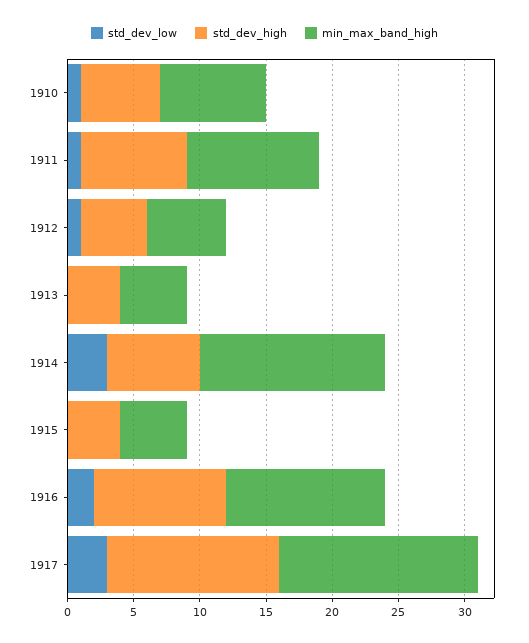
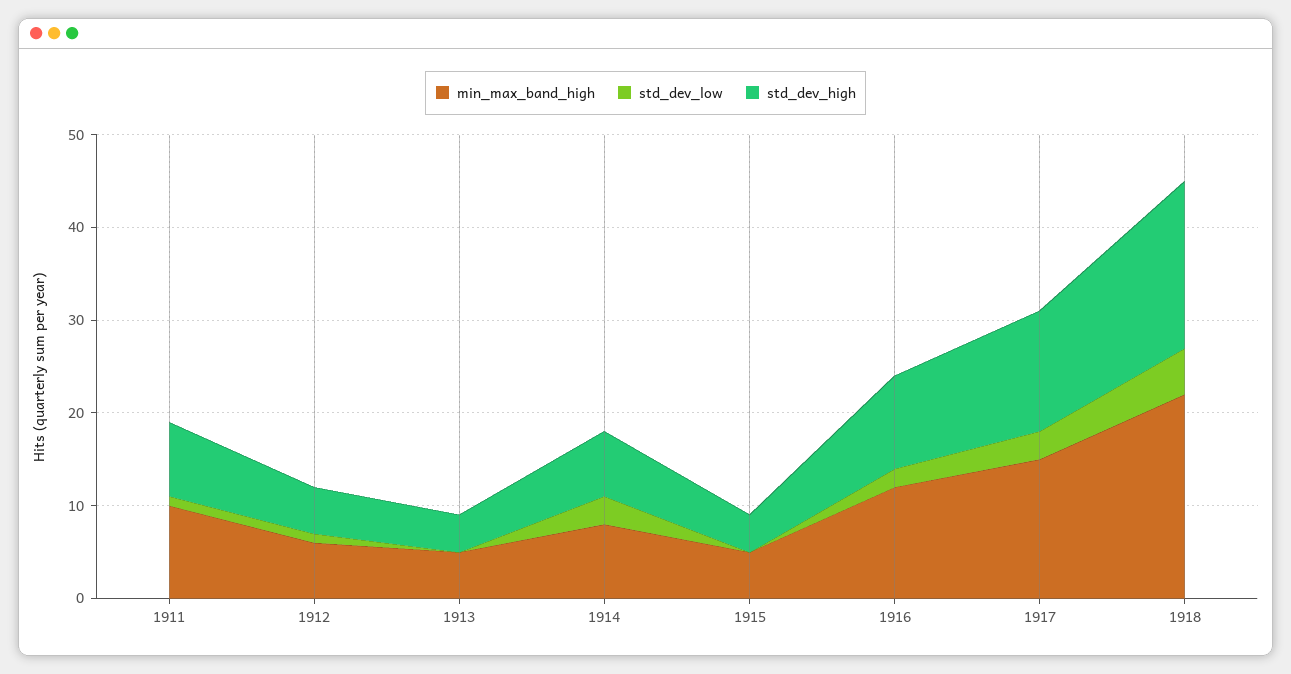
std_dev_low, 1910: 1 -> none
std_dev_high, 1910: 6 -> none
min_max_band_high, 1910: 8 -> none
min_max_band_high, 1914: 14 -> 8
min_max_band_high, 1918: none -> 22
std_dev_low, 1918: none -> 5
std_dev_high, 1918: none -> 18

